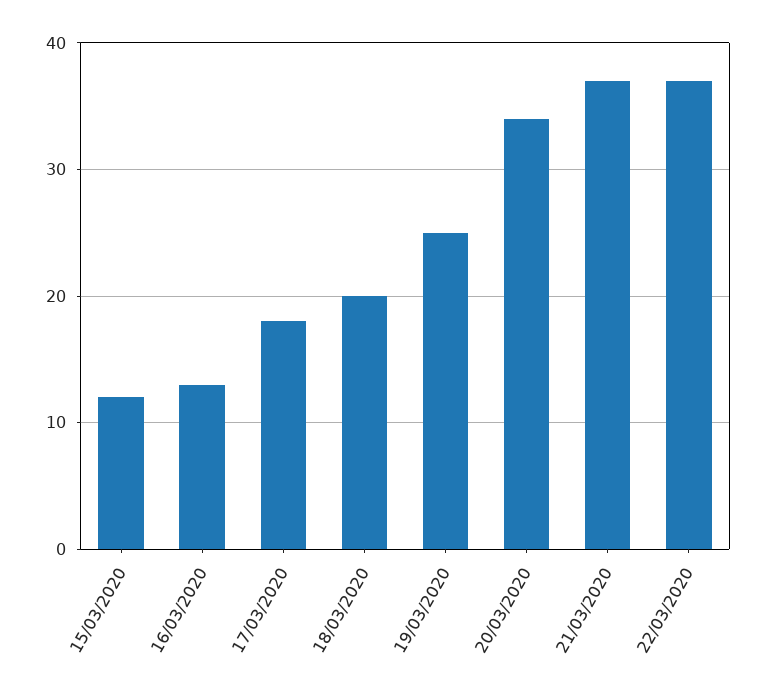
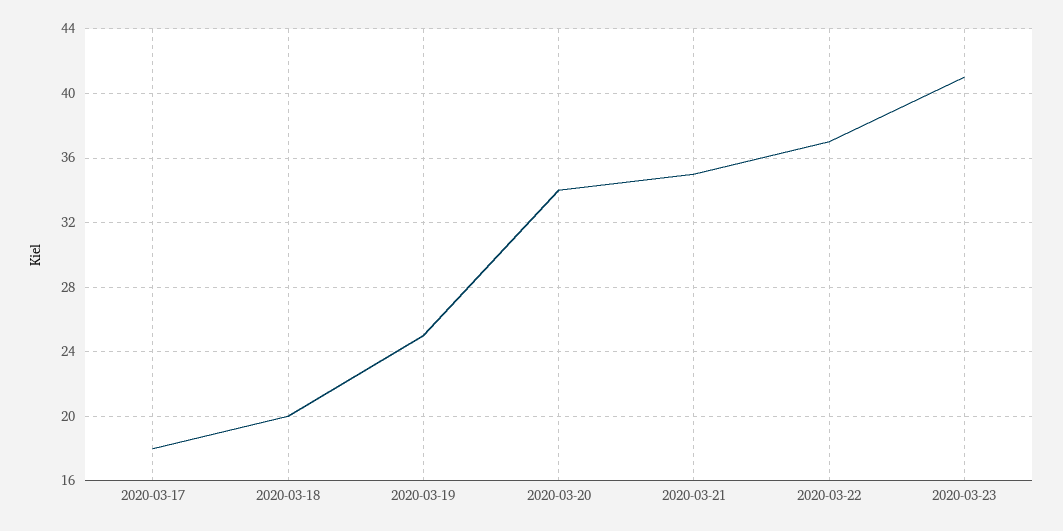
15/03/2020: 12 -> none
16/03/2020: 13 -> none
21/03/2020: 37 -> 35
2020-03-23: none -> 41

